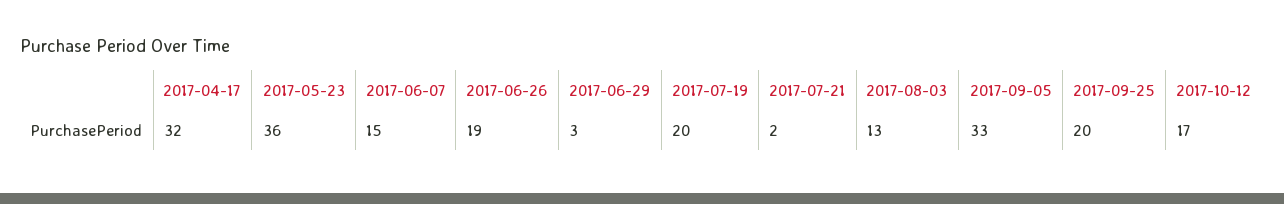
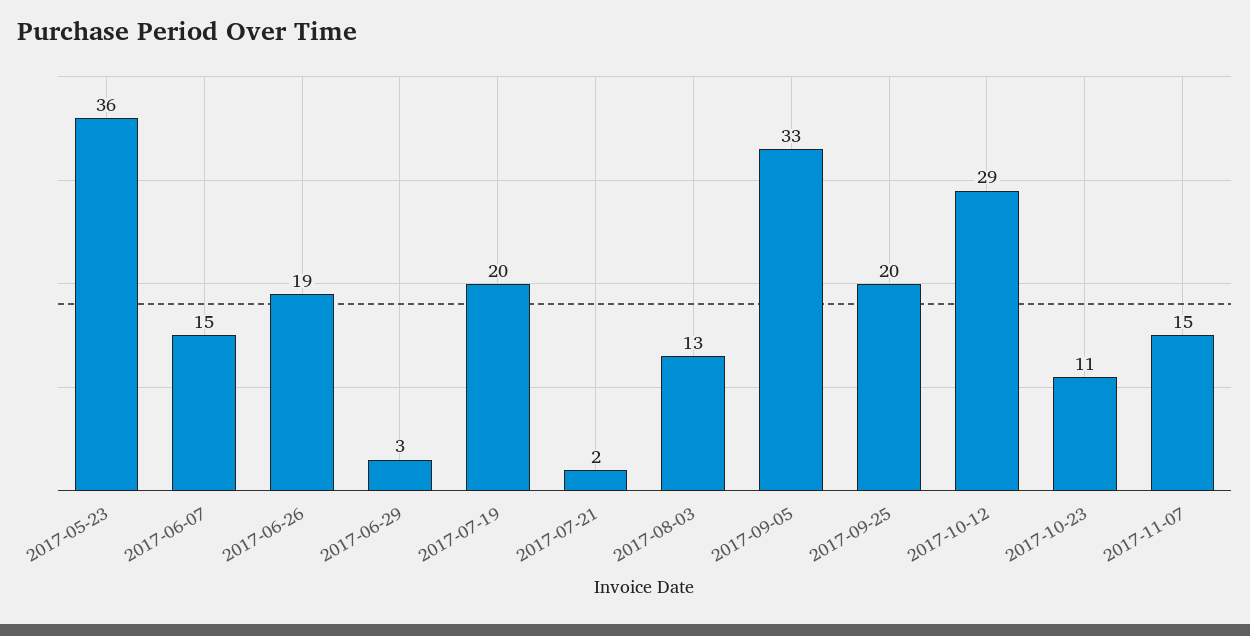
2017-04-17: 32 -> none
2017-10-12: 17 -> 29
2017-10-23: none -> 11
2017-11-07: none -> 15

